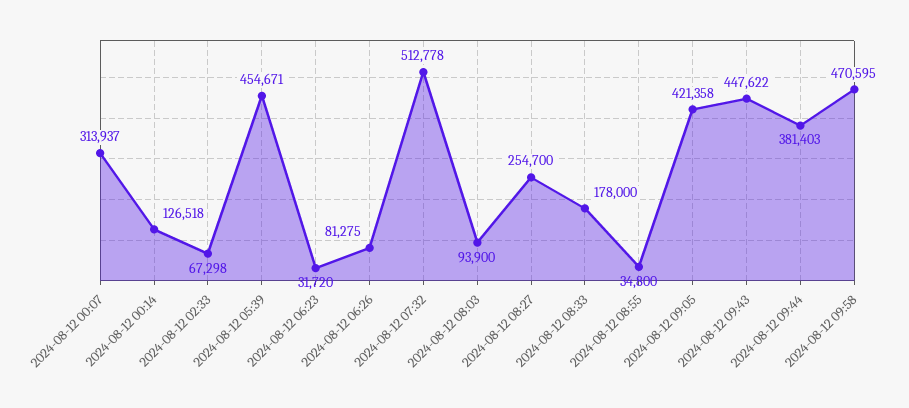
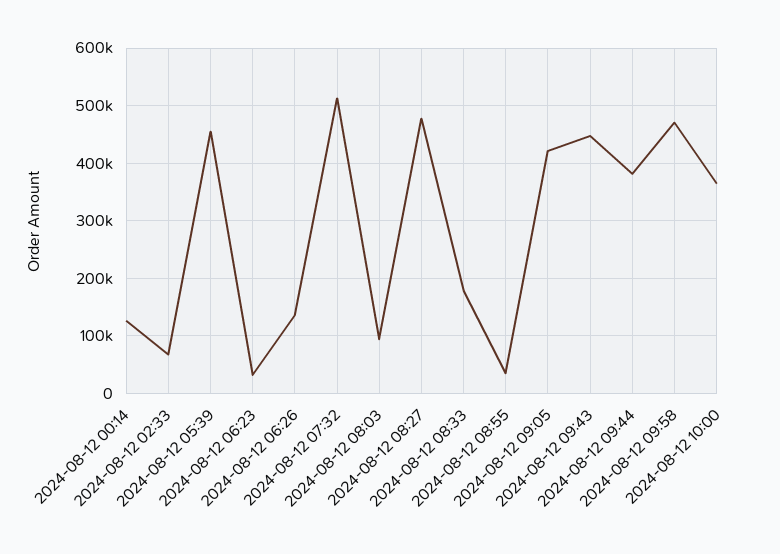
2024-08-12 00:07: 313937 -> none
2024-08-12 06:26: 81275 -> 140000
2024-08-12 08:27: 254700 -> 480000
2024-08-12 10:00: none -> 360000

